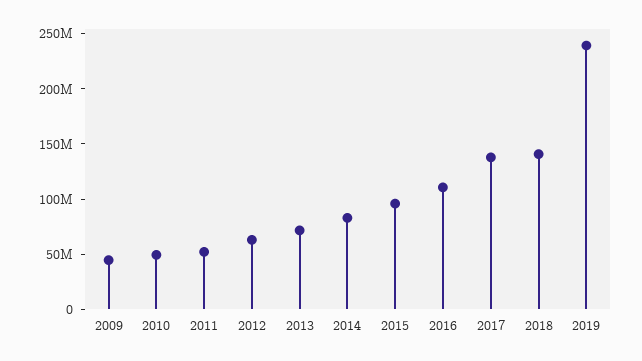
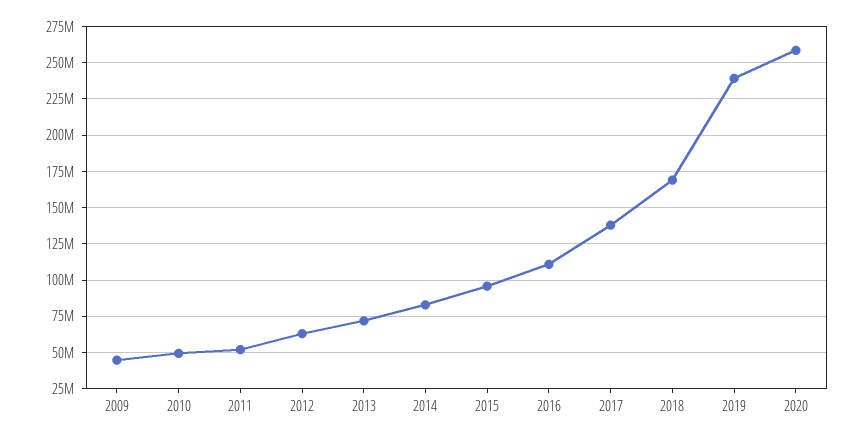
2018: 140000000 -> 170000000
2020: none -> 260000000

